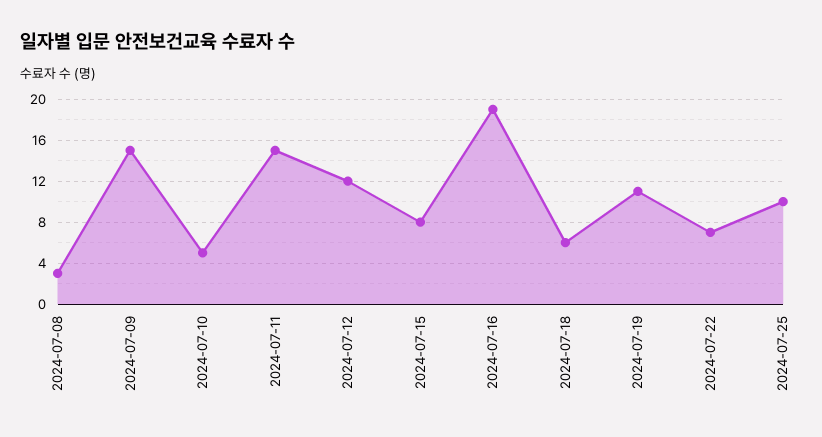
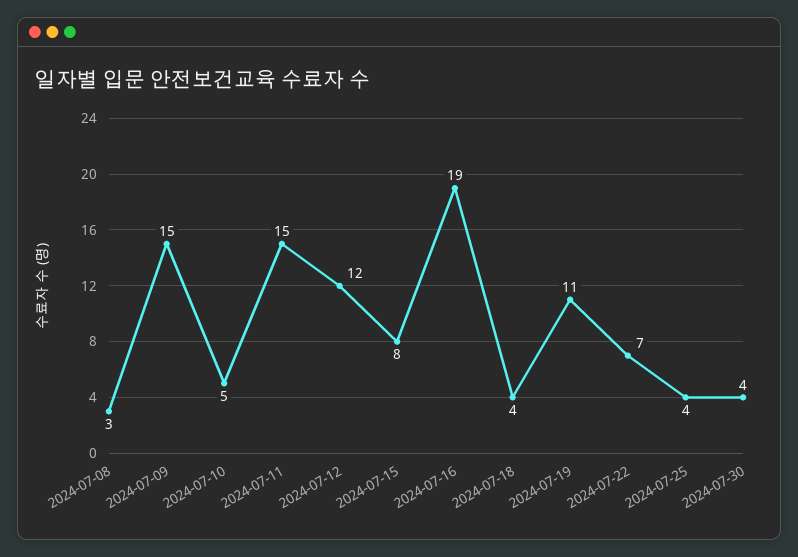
2024-07-18: 6 -> 4
2024-07-25: 10 -> 4
2024-07-30: none -> 4

